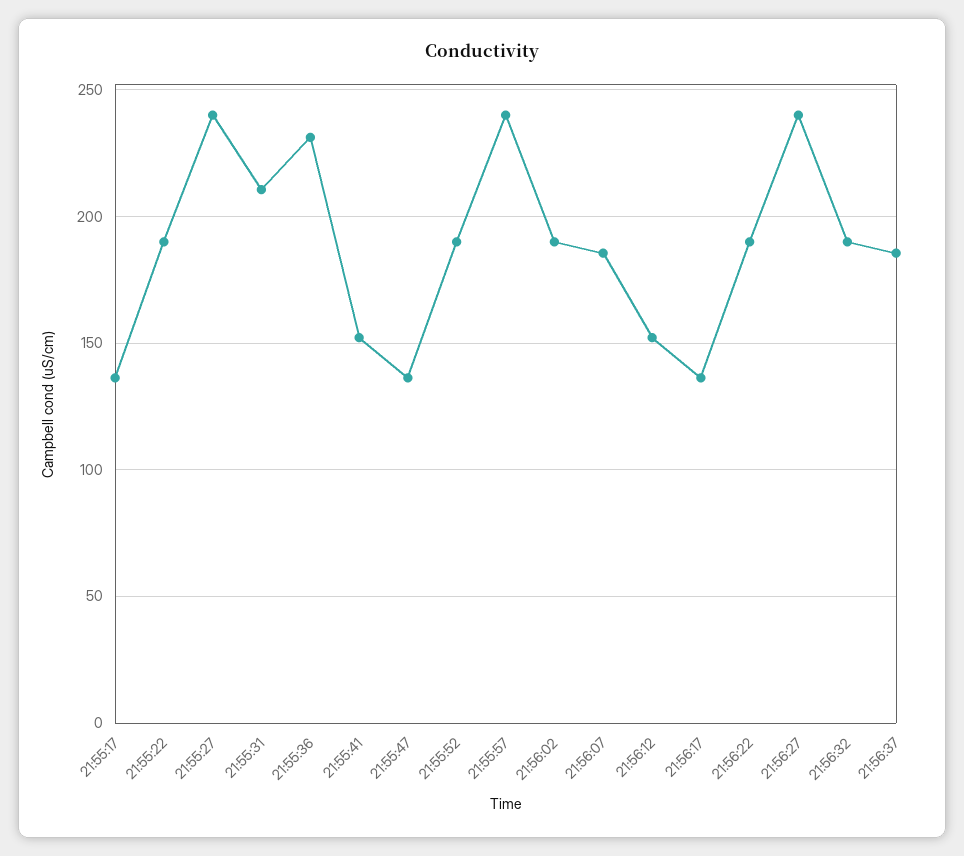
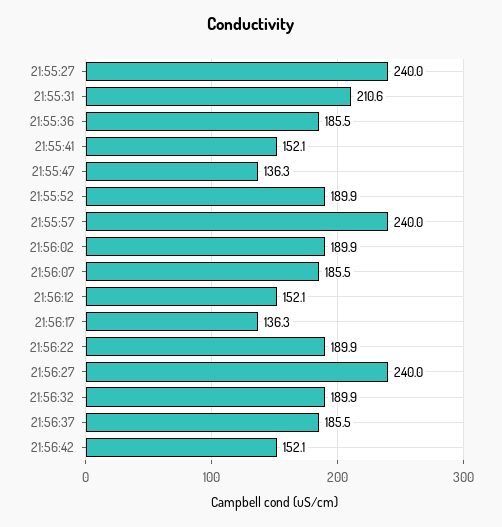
21:55:17: 135 -> none
21:55:22: 190 -> none
21:55:36: 230 -> 185.5
21:56:42: none -> 152.1

